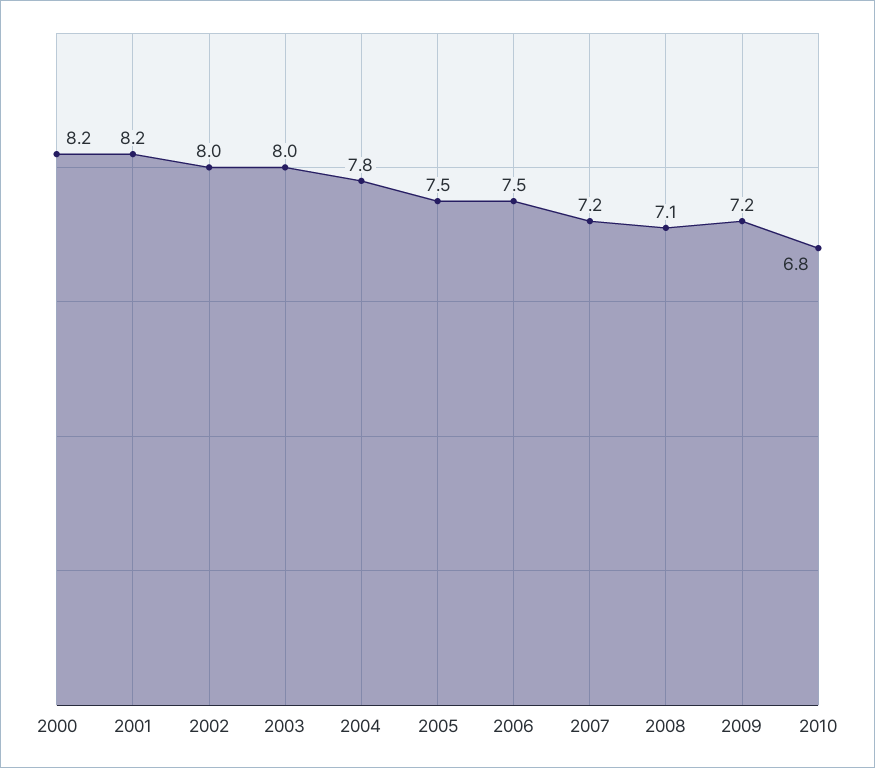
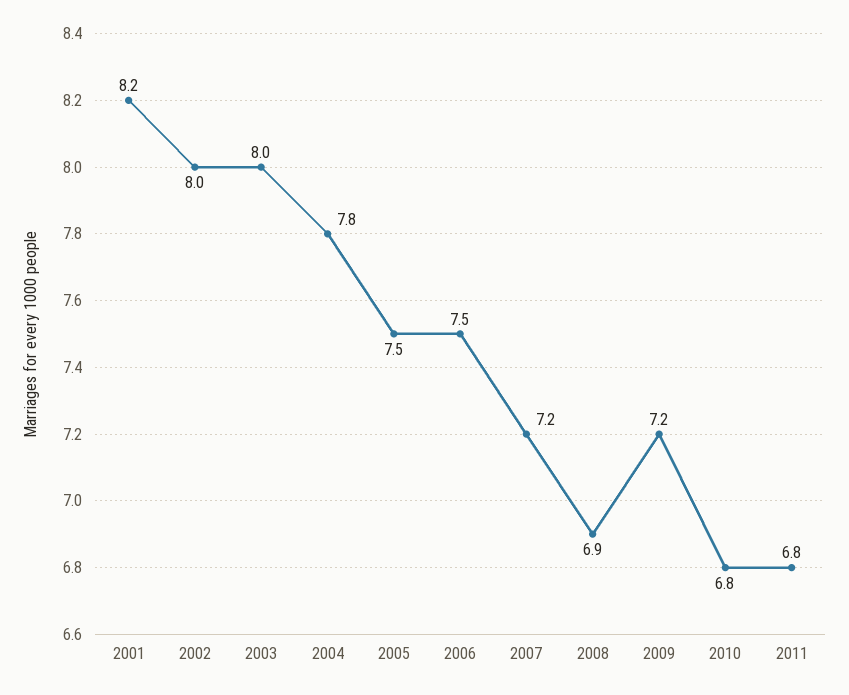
2000: 8.2 -> none
2008: 7.1 -> 6.9
2011: none -> 6.8

